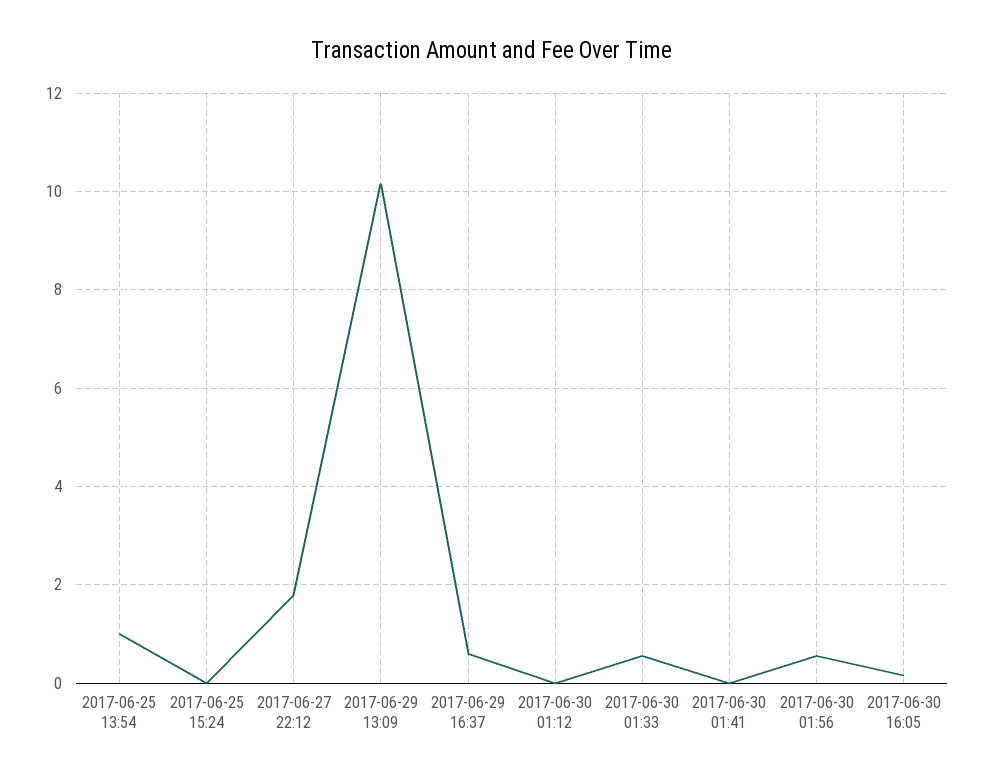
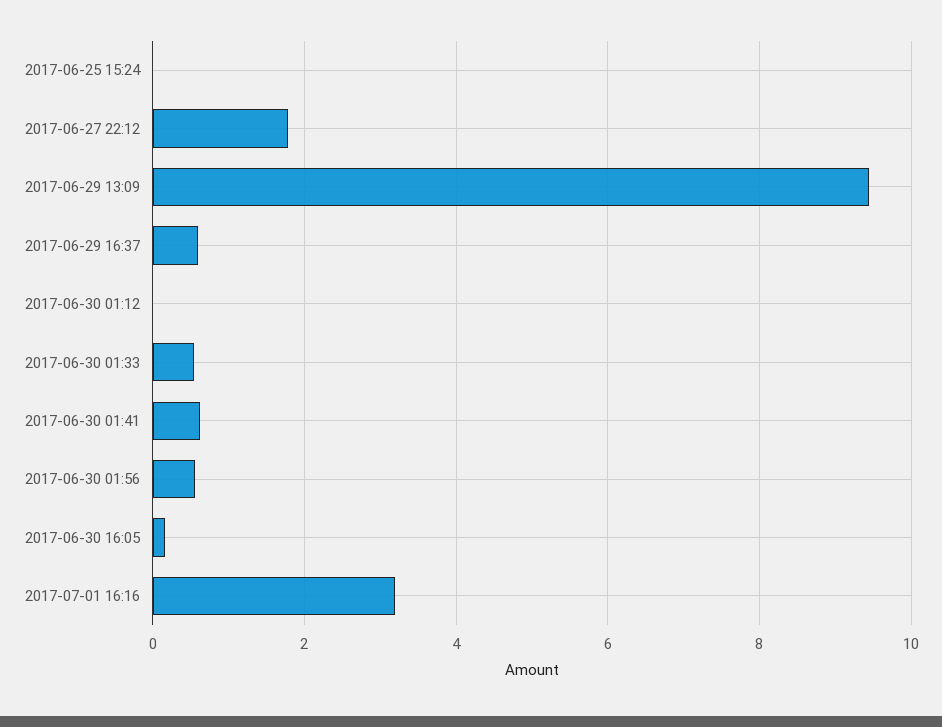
2017-06-25 13:54: 1 -> none
2017-06-29 13:09: 10.2 -> 9.4
2017-06-30 01:41: 0 -> 0.6
2017-07-01 16:16: none -> 3.2

